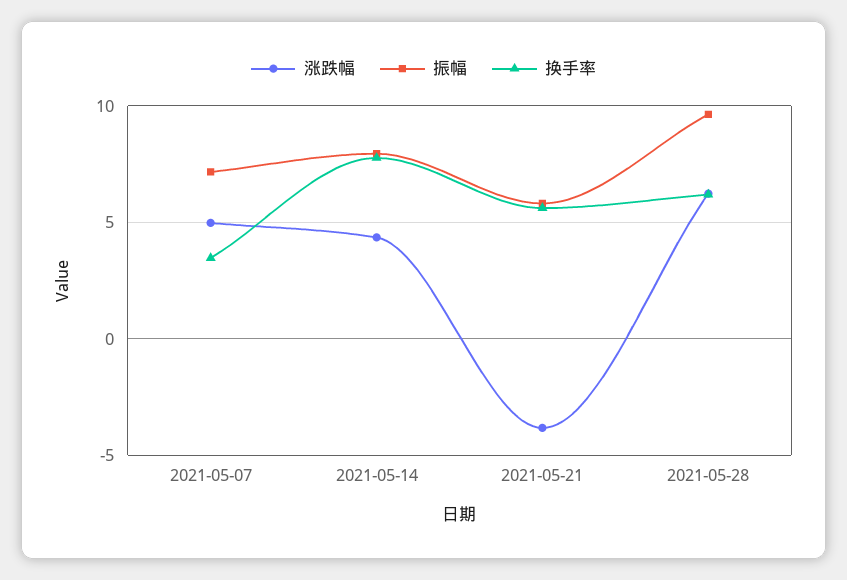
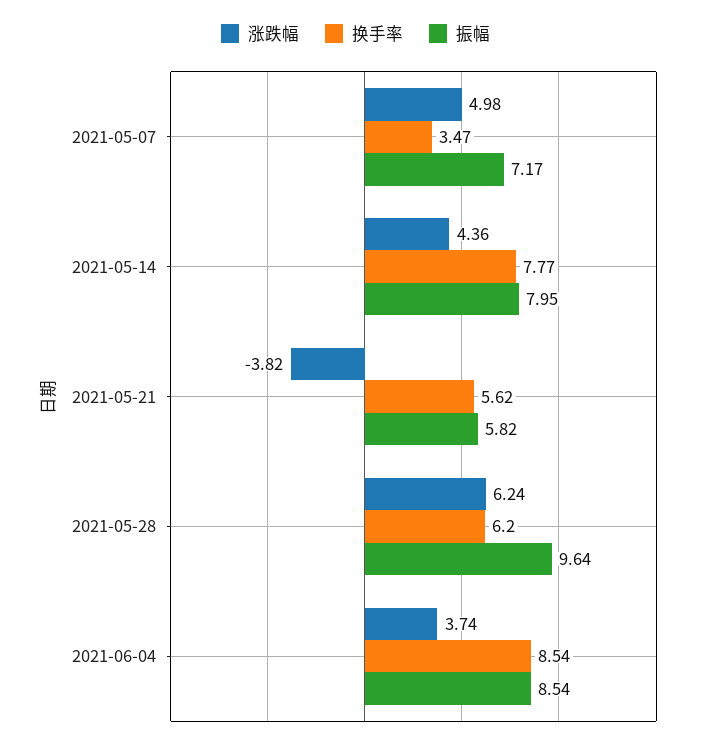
涨跌幅, 2021-06-04: none -> 3.74
换手率, 2021-06-04: none -> 8.54
振幅, 2021-06-04: none -> 8.54

